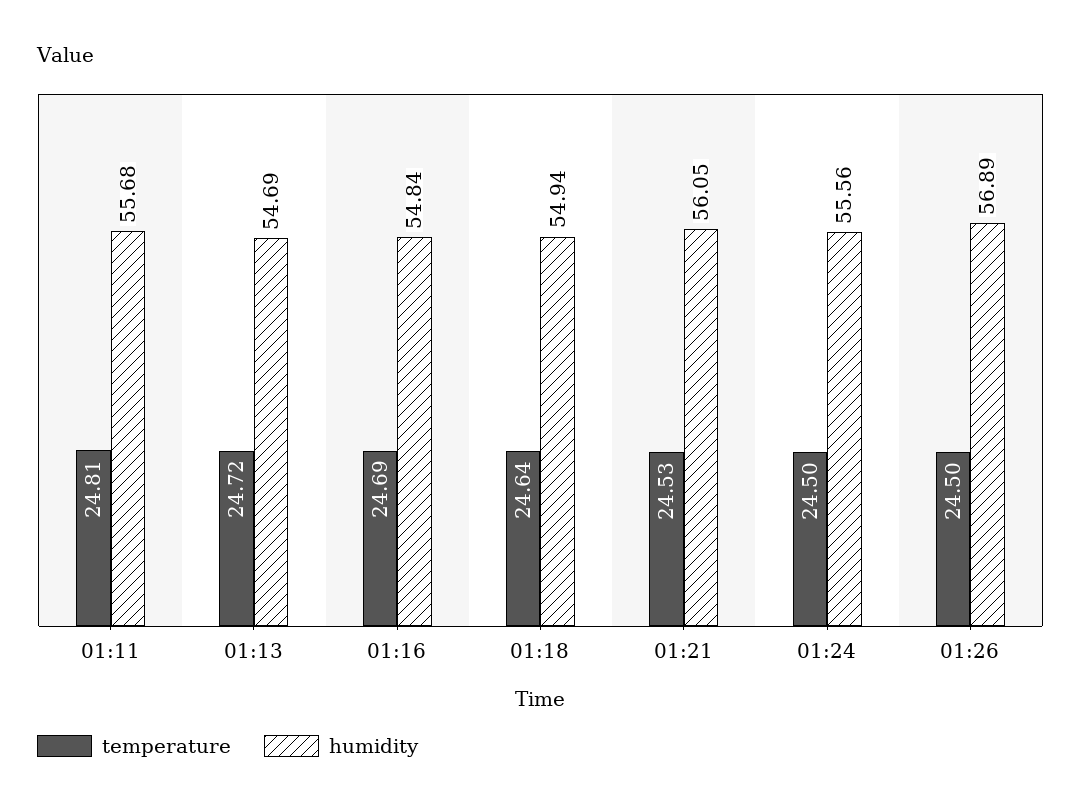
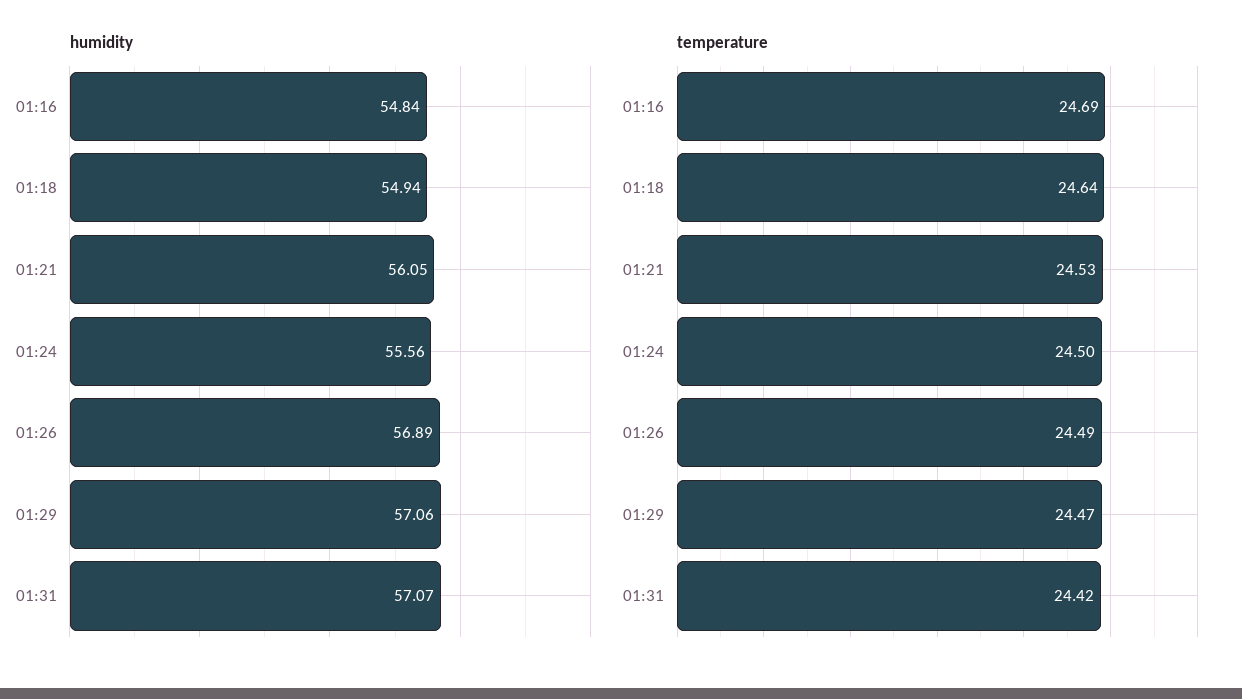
temperature, 01:11: 24.81 -> none
humidity, 01:11: 55.68 -> none
temperature, 01:13: 24.72 -> none
humidity, 01:13: 54.69 -> none
temperature, 01:26: 24.5 -> 24.49
humidity, 01:29: none -> 57.06
humidity, 01:31: none -> 57.07
temperature, 01:29: none -> 24.47
temperature, 01:31: none -> 24.42

